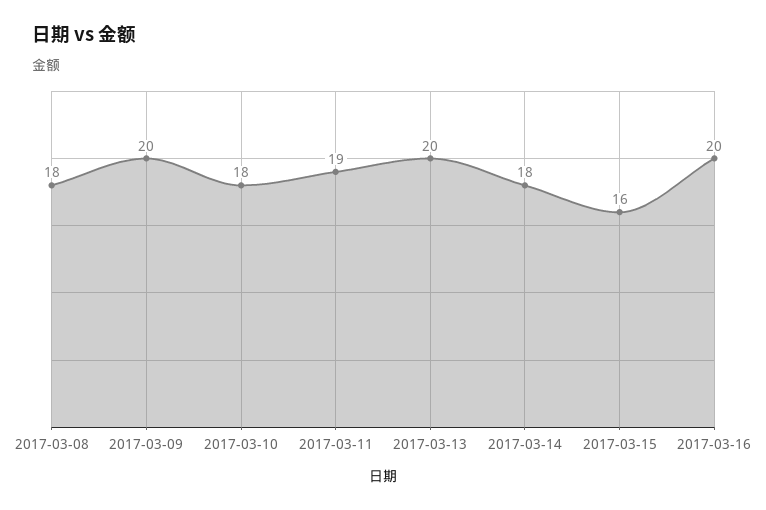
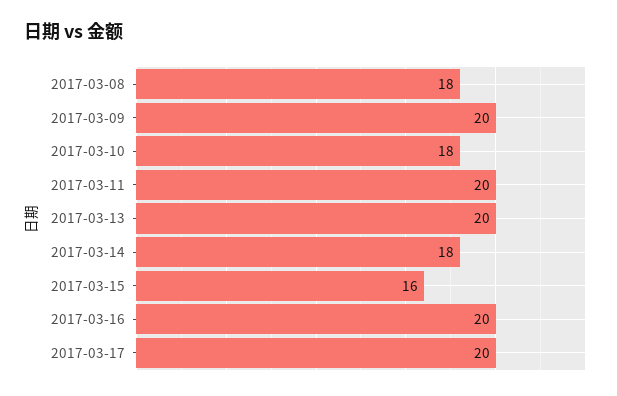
2017-03-11: 19 -> 20
2017-03-17: none -> 20

